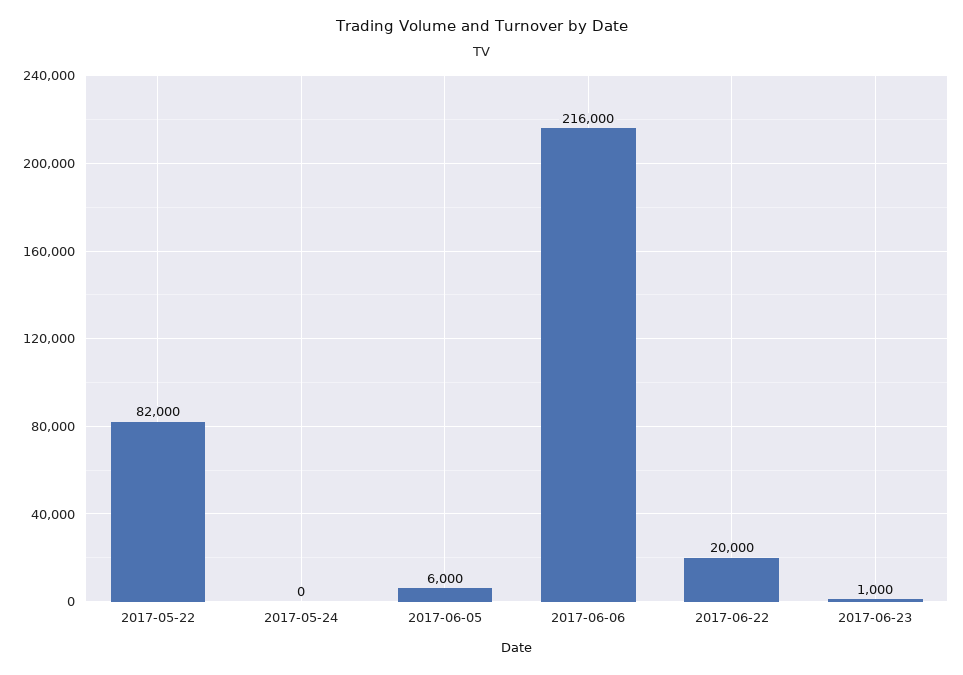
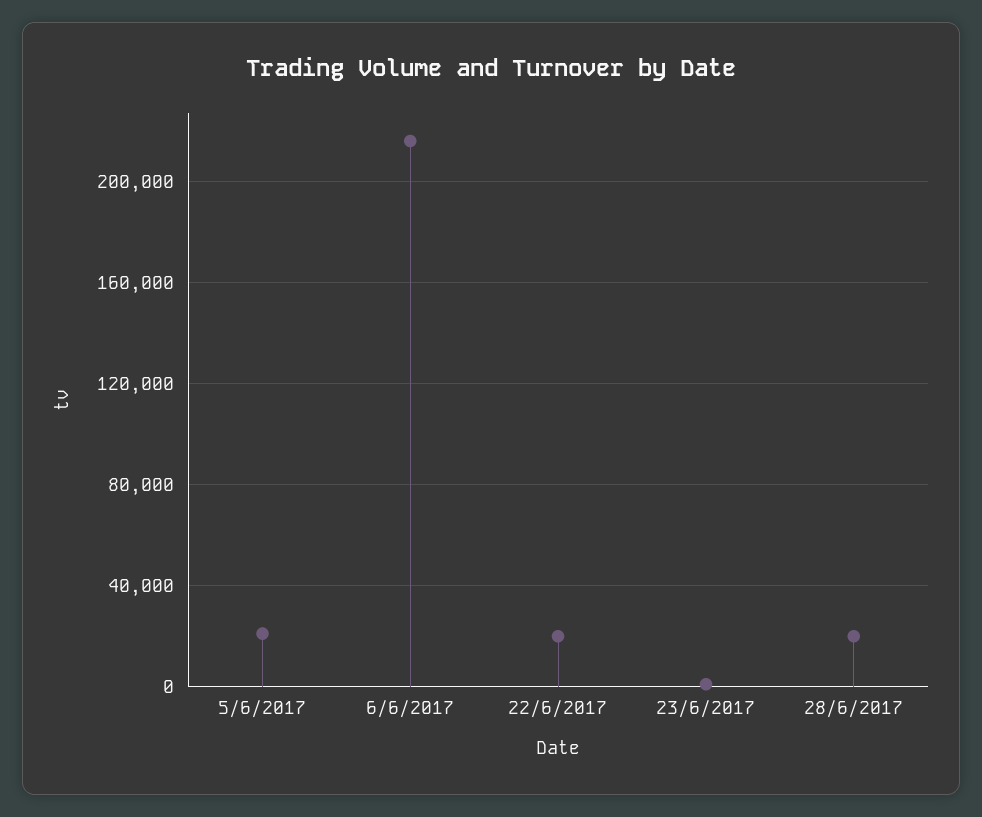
2017-05-22: 82000 -> none
2017-05-24: 0 -> none
2017-06-05: 6000 -> 20000
28/6/2017: none -> 20000

